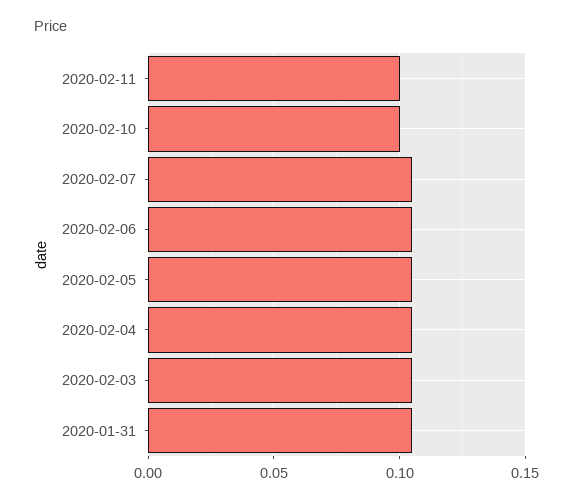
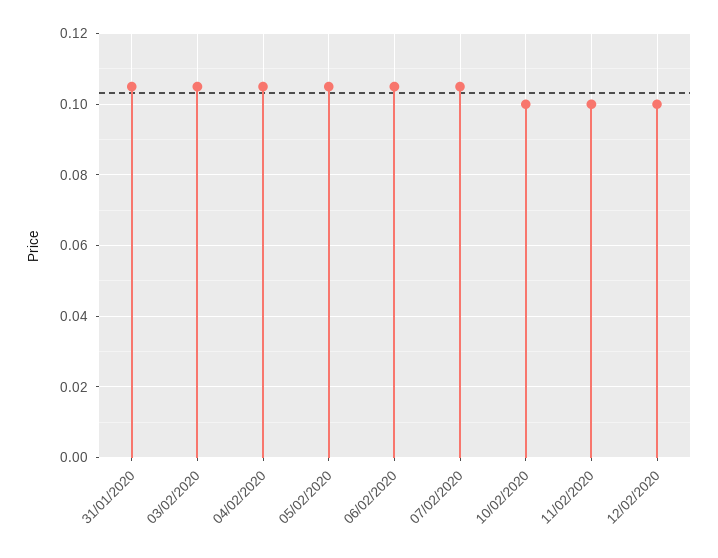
12/02/2020: none -> 0.1

